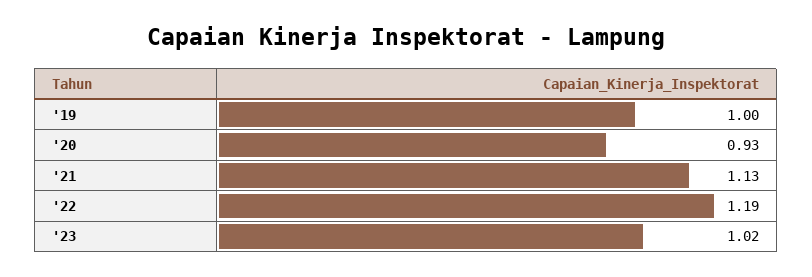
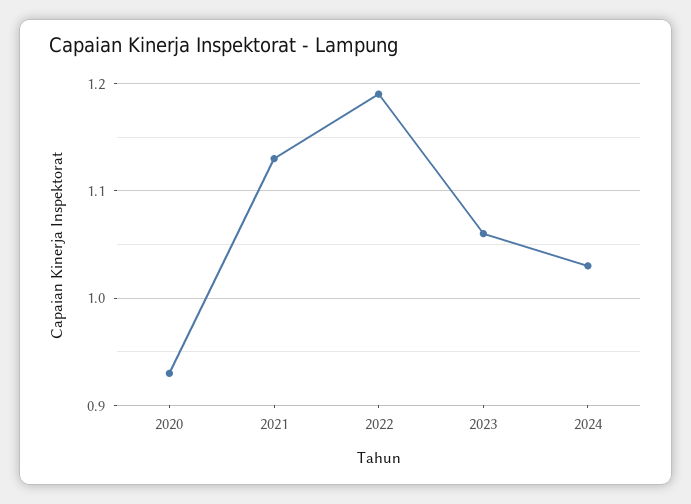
'19: 1 -> none
'23: 1.02 -> 1.06
2024: none -> 1.03

